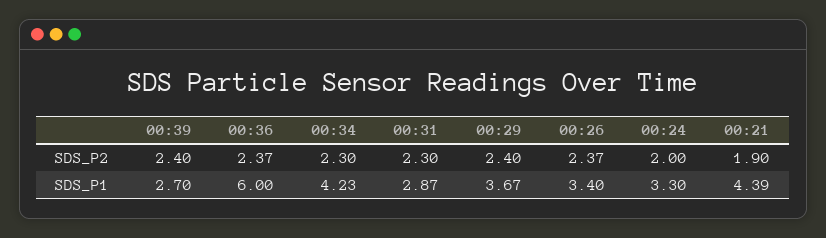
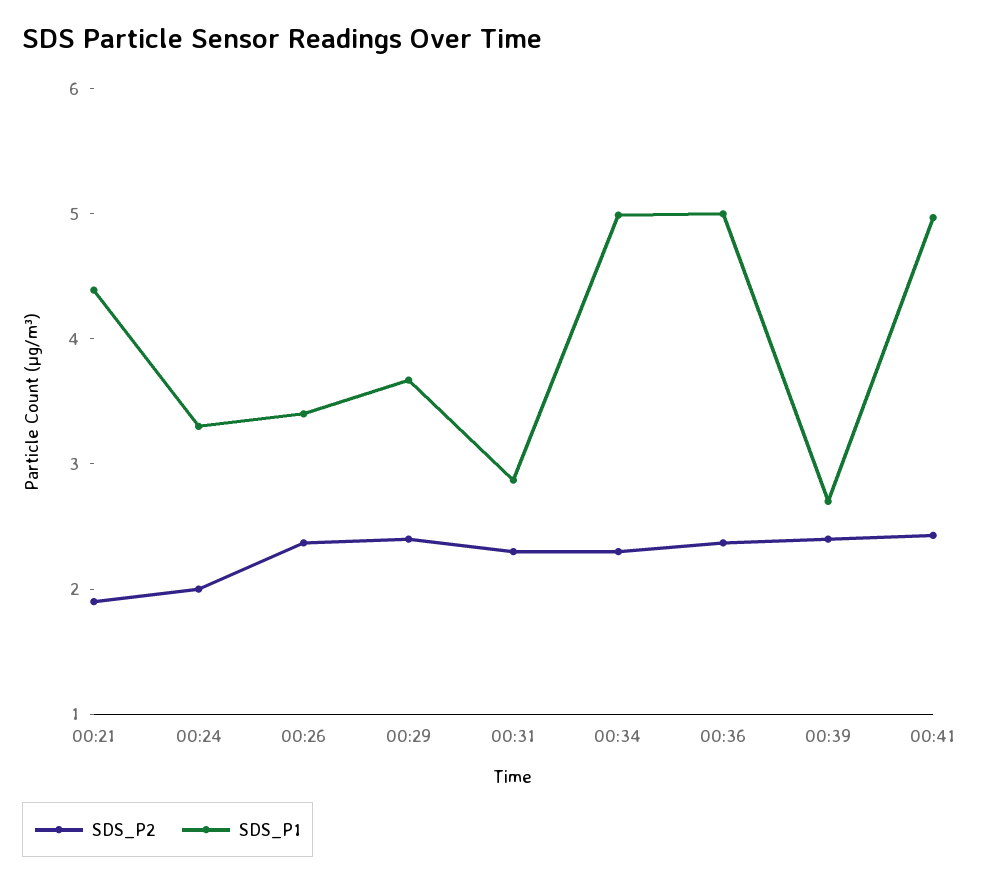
SDS_P1, 00:36: 6 -> 5
SDS_P1, 00:34: 4.23 -> 5
SDS_P2, 00:41: none -> 2.4
SDS_P1, 00:41: none -> 5

